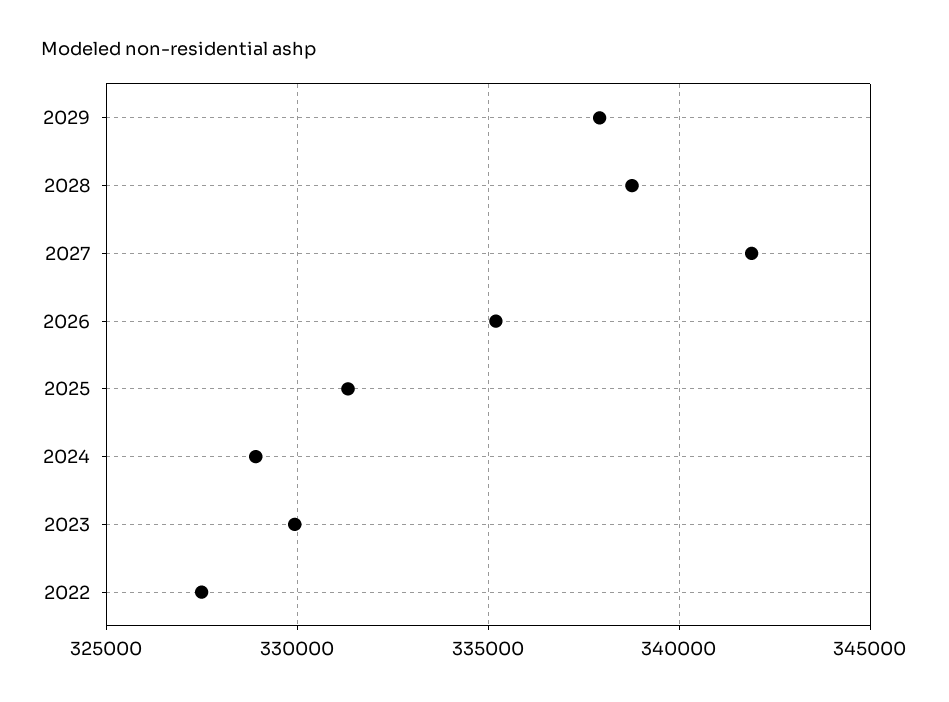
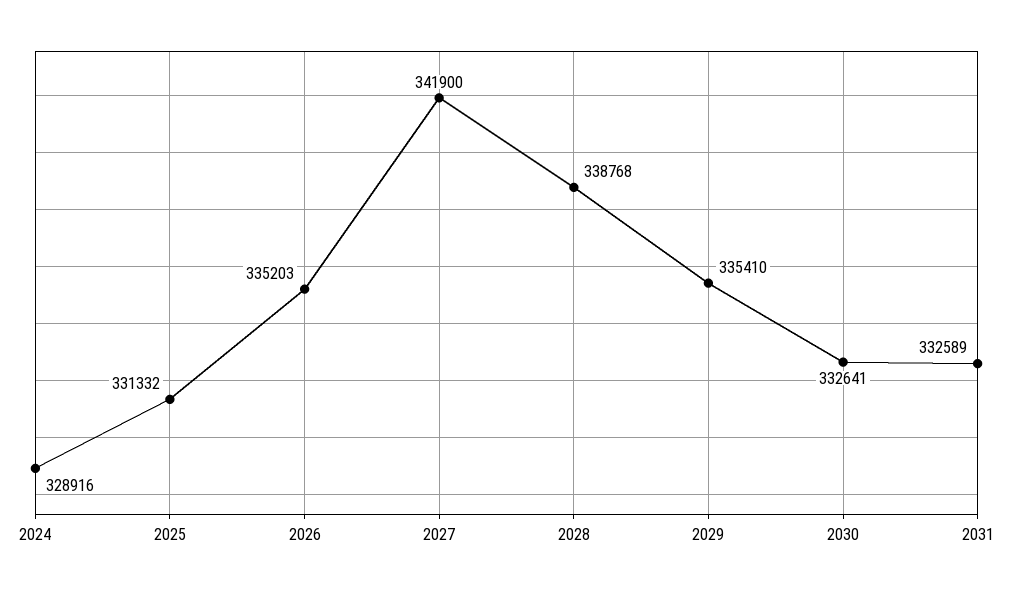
2029: 338000 -> 335410
2023: 330000 -> none
2022: 327500 -> none
2030: none -> 332641
2031: none -> 332589

